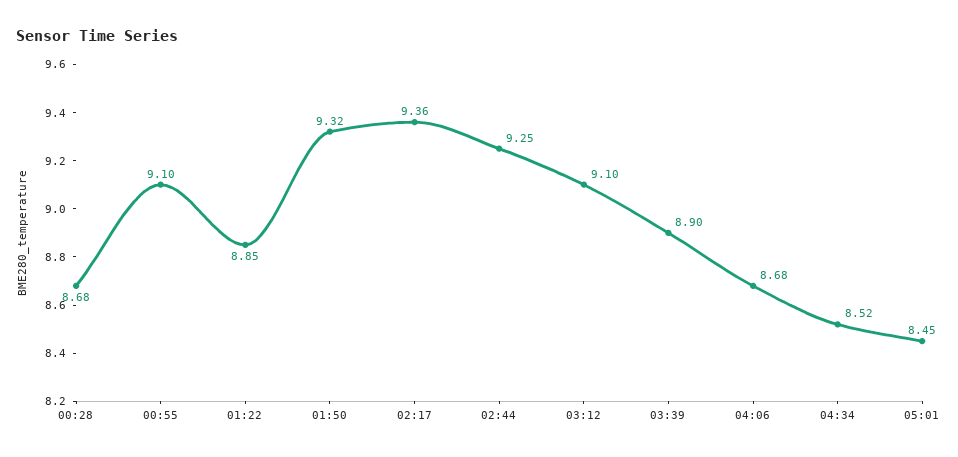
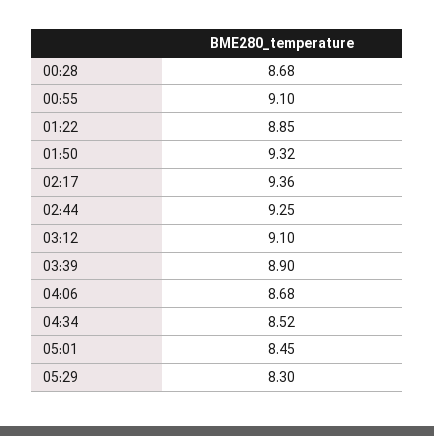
05:29: none -> 8.3

